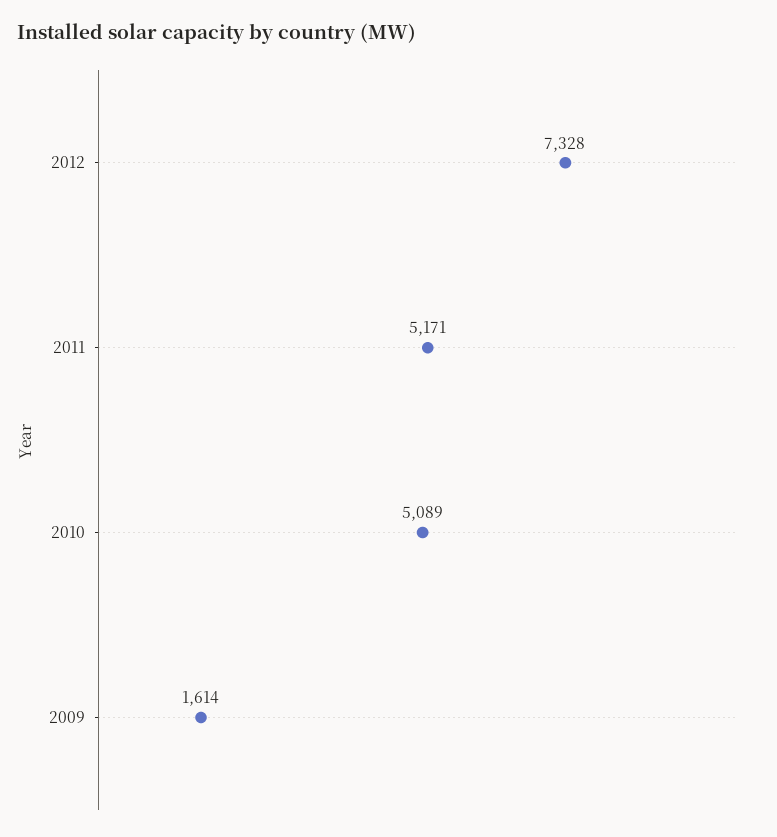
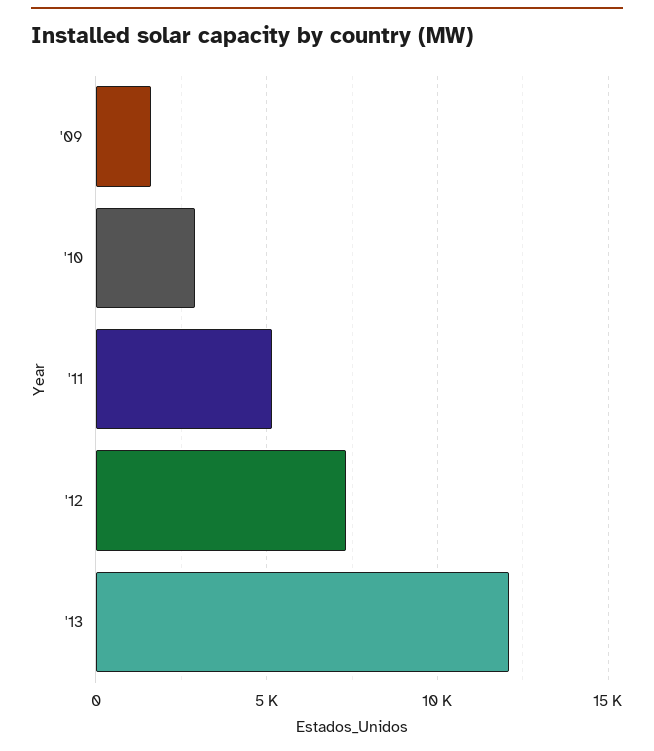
2010: 5089 -> 3000
'13: none -> 12000

